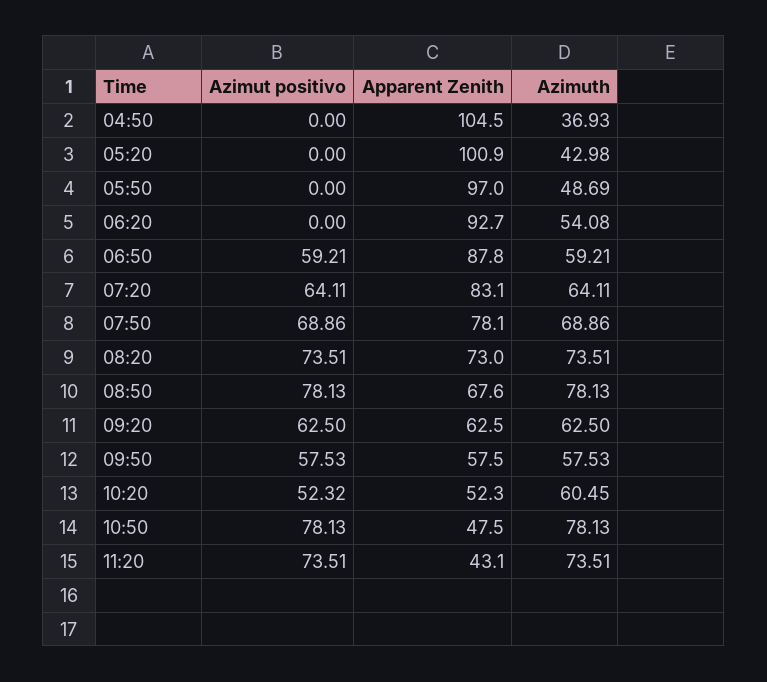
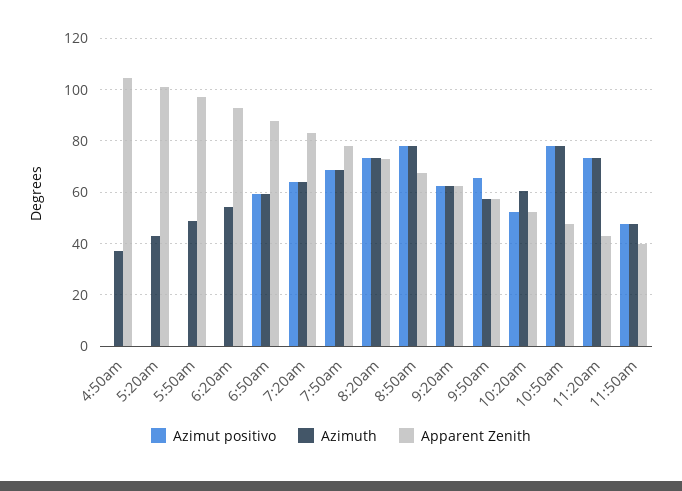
Azimut positivo, 09:50: 57.53 -> 65
Azimut positivo, 11:50am: none -> 47.5
Azimuth, 11:50am: none -> 47.5
Apparent Zenith, 11:50am: none -> 40

